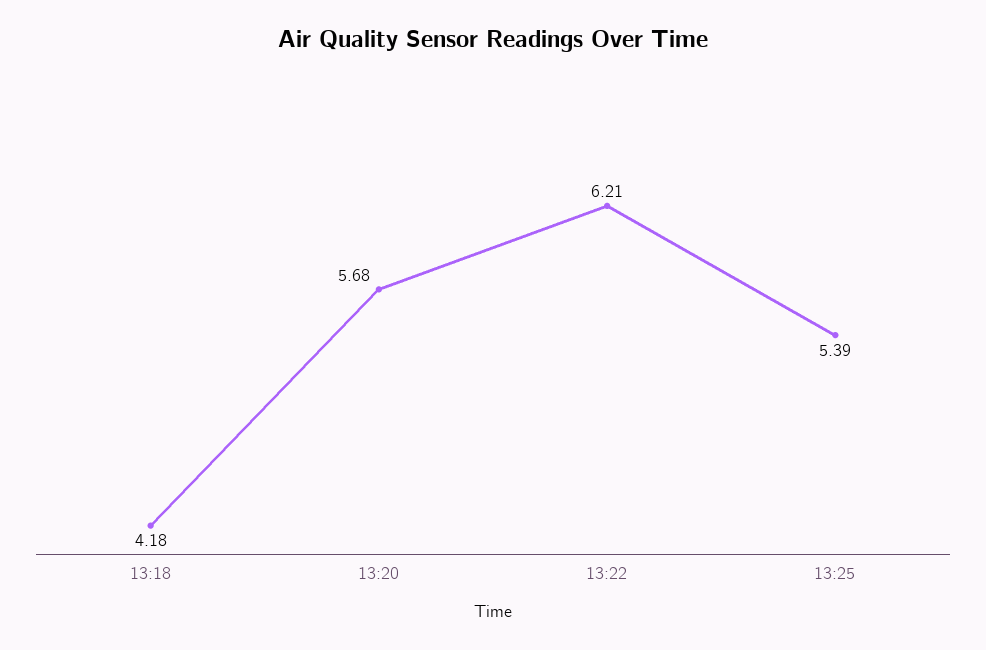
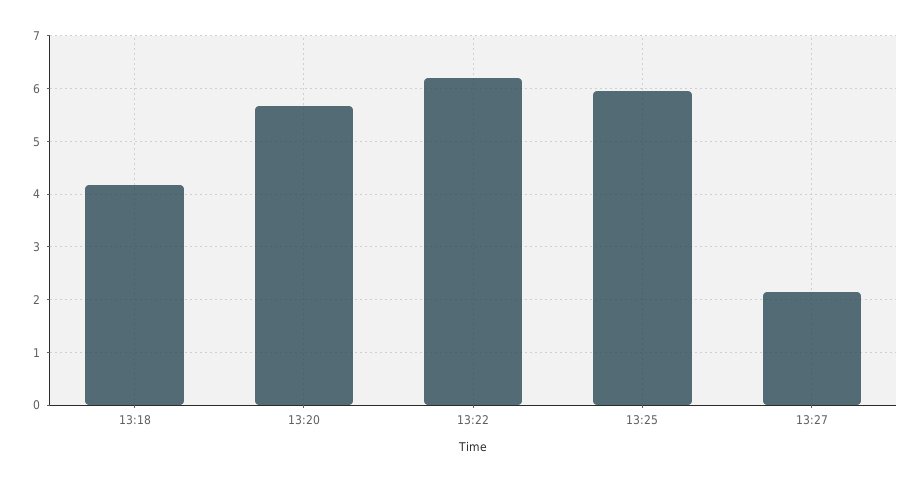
13:25: 5.39 -> 6
13:27: none -> 2.2

